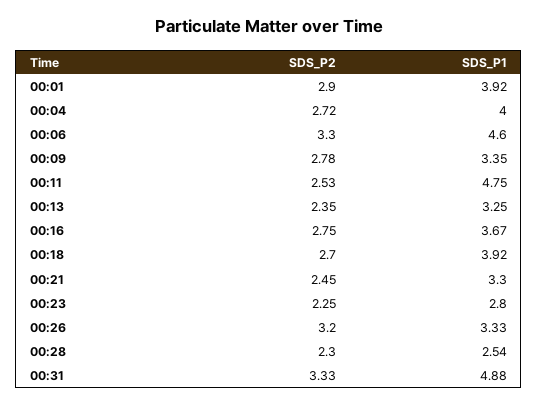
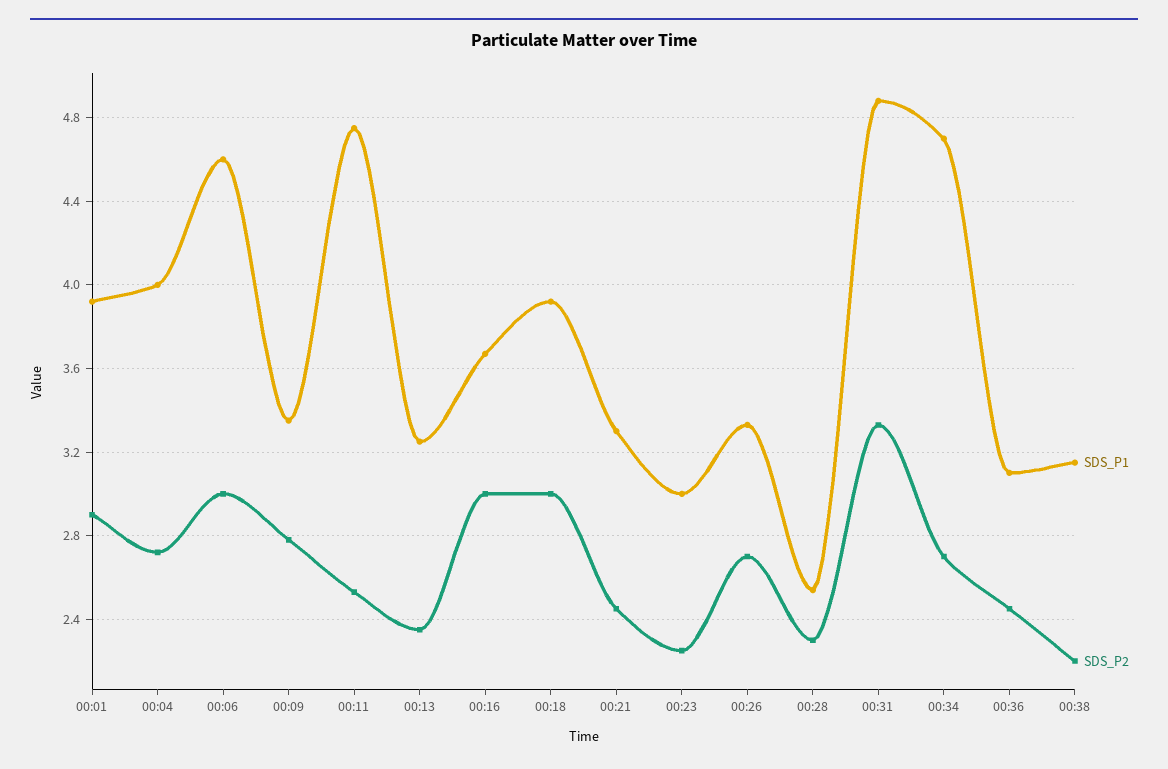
SDS_P2, 00:06: 3.3 -> 3
SDS_P2, 00:16: 2.75 -> 3
SDS_P2, 00:18: 2.7 -> 3
SDS_P1, 00:23: 2.8 -> 3
SDS_P2, 00:26: 3.2 -> 2.7
SDS_P1, 00:34: none -> 4.7
SDS_P2, 00:34: none -> 2.7
SDS_P1, 00:36: none -> 3.1
SDS_P2, 00:36: none -> 2.45
SDS_P1, 00:38: none -> 3.15
SDS_P2, 00:38: none -> 2.2

